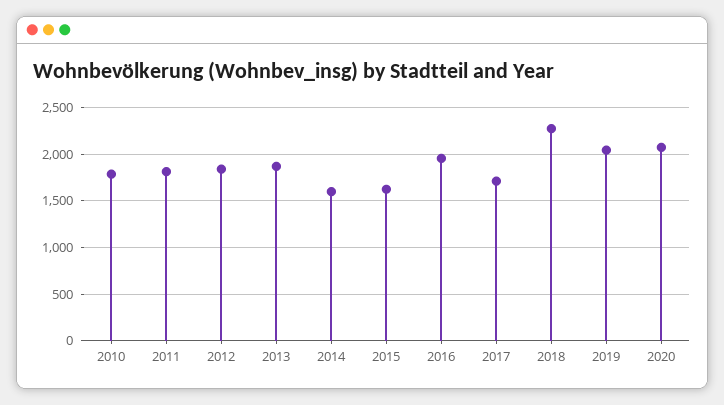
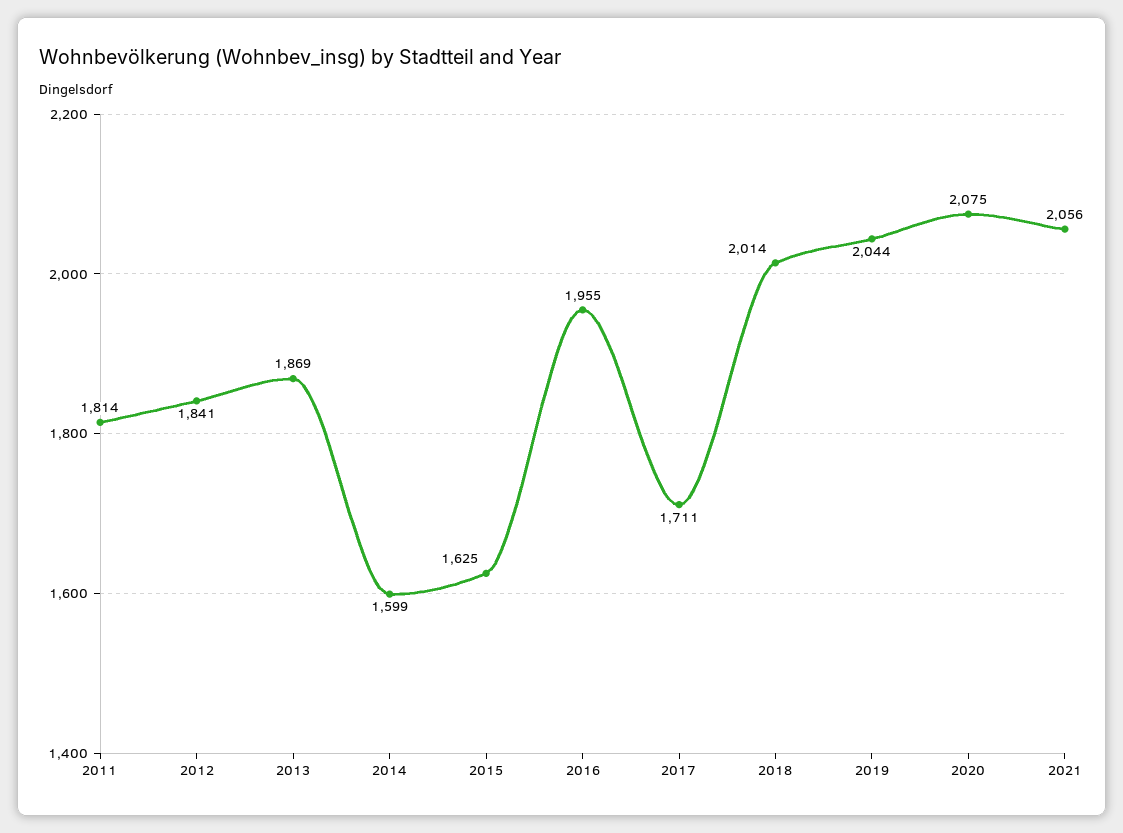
2010: 1800 -> none
2018: 2300 -> 2014
2021: none -> 2056

